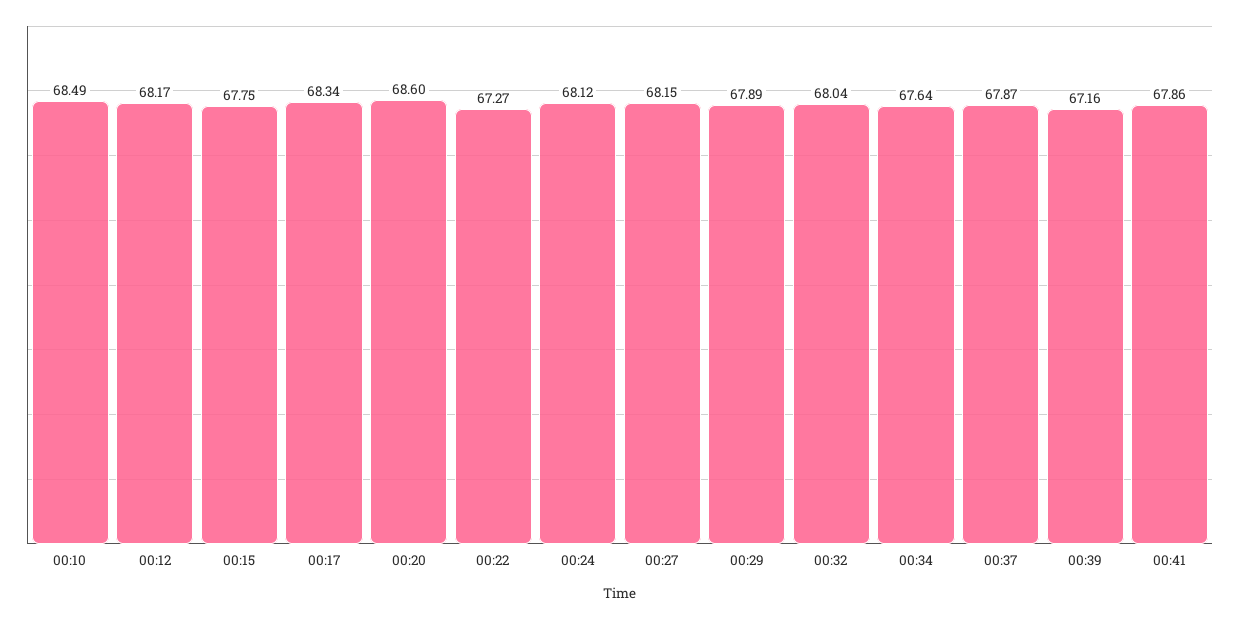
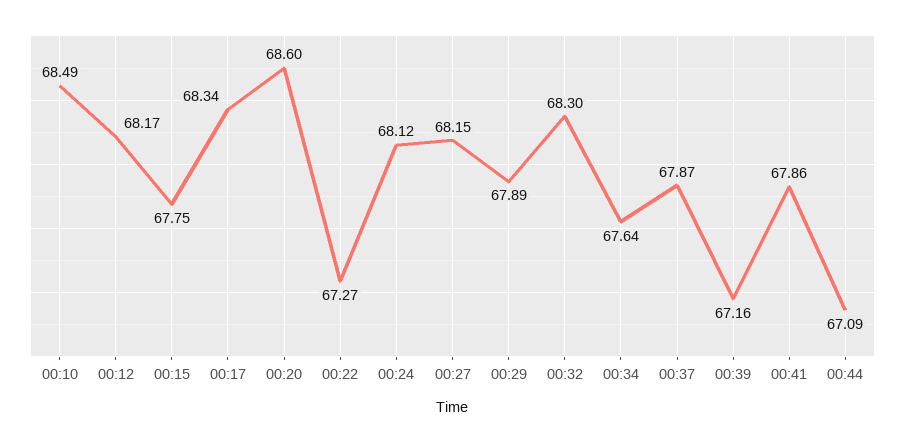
00:32: 68.04 -> 68.3
00:44: none -> 67.09

